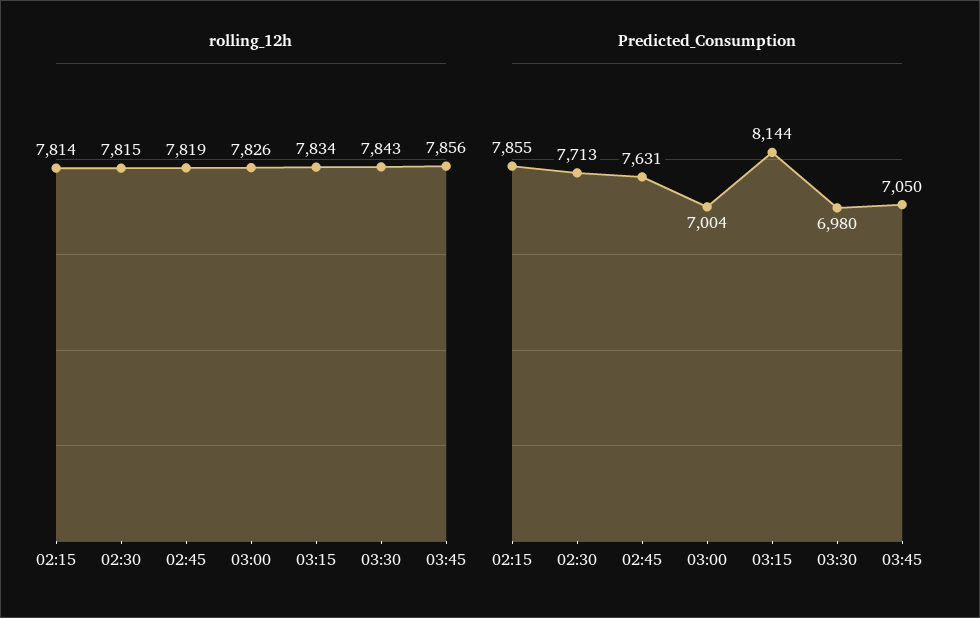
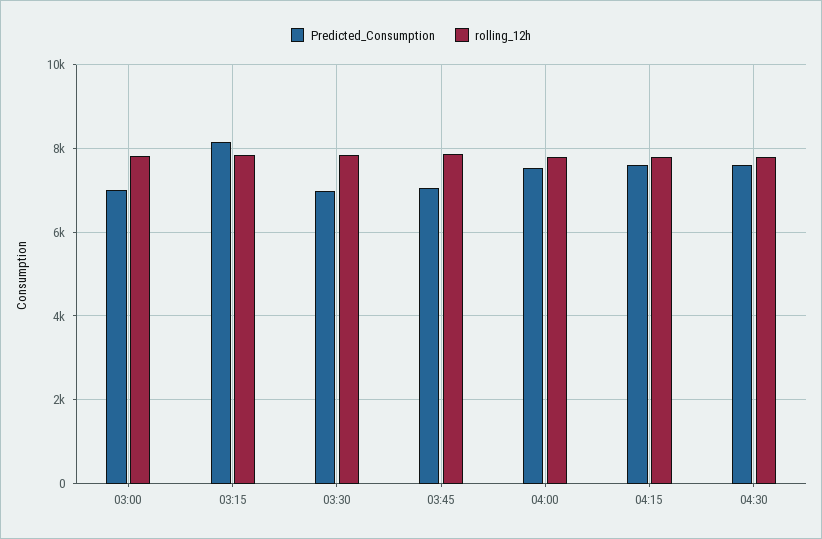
rolling_12h, 02:15: 7814 -> none
rolling_12h, 02:30: 7815 -> none
rolling_12h, 02:45: 7819 -> none
Predicted_Consumption, 02:15: 7855 -> none
Predicted_Consumption, 02:30: 7713 -> none
Predicted_Consumption, 02:45: 7631 -> none
Predicted_Consumption, 04:00: none -> 7600
rolling_12h, 04:00: none -> 7800
Predicted_Consumption, 04:15: none -> 7600
rolling_12h, 04:15: none -> 7800
Predicted_Consumption, 04:30: none -> 7600
rolling_12h, 04:30: none -> 7800

